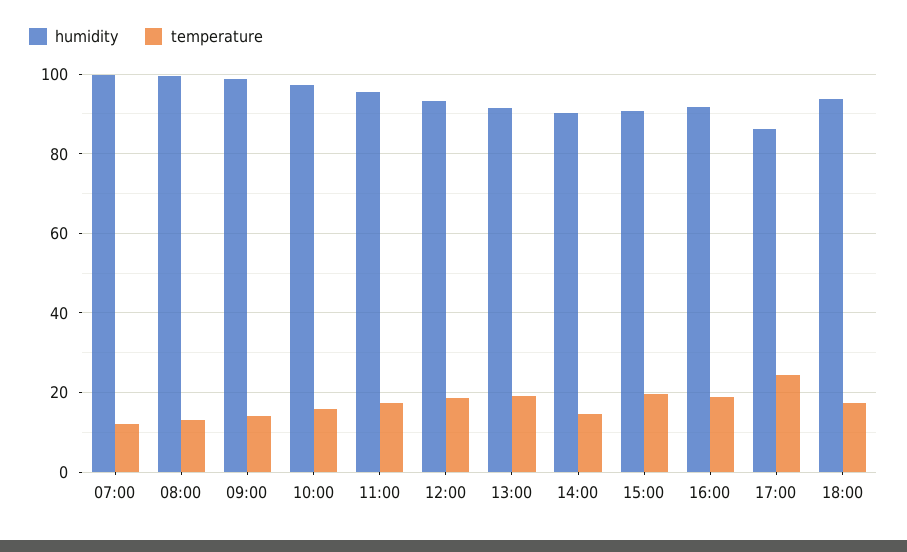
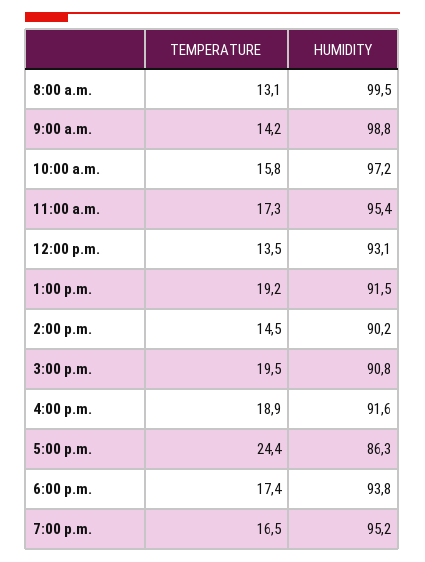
humidity, 07:00: 100 -> none
temperature, 07:00: 12 -> none
temperature, 12:00: 18 -> 13.5
temperature, 7:00 p.m.: none -> 16.5
humidity, 7:00 p.m.: none -> 95.2

